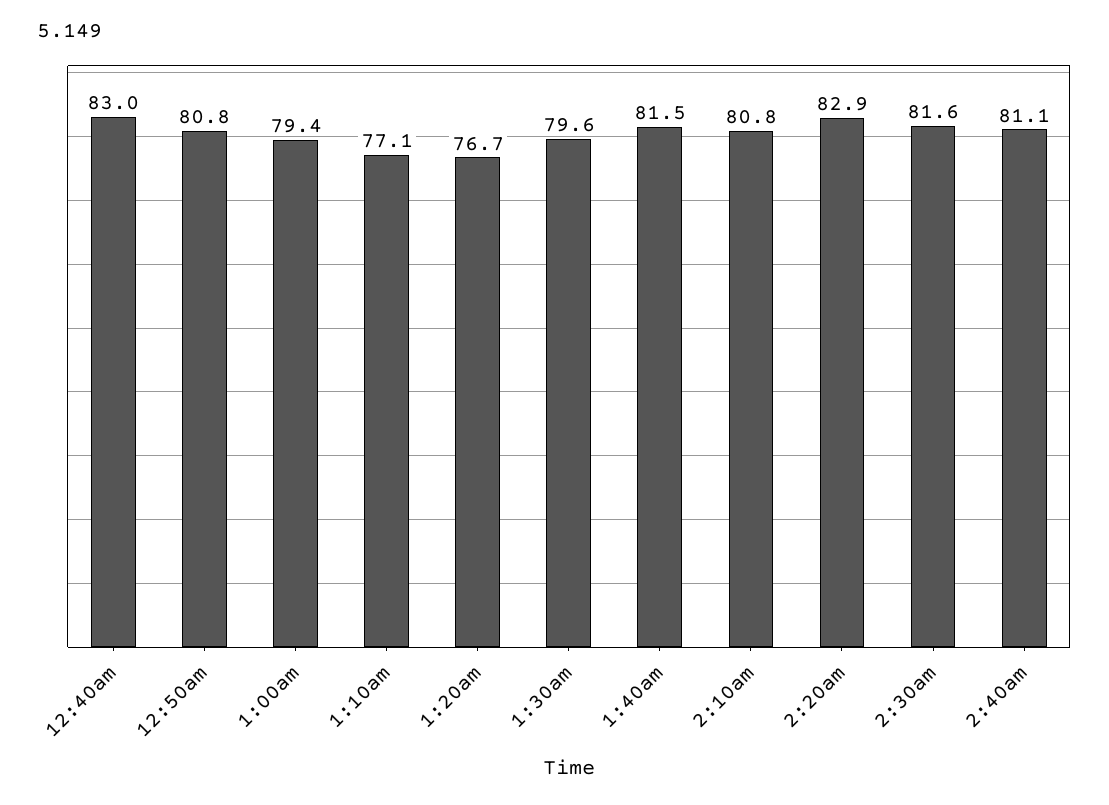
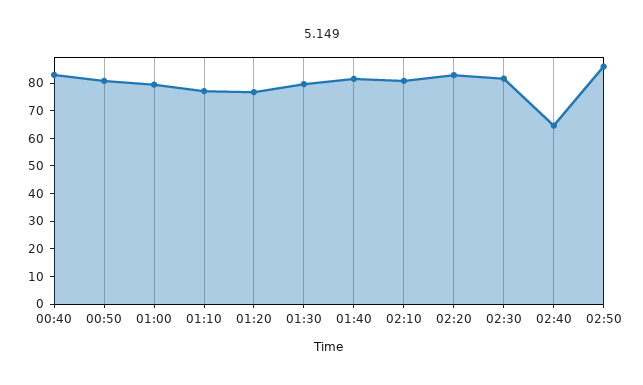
2:40am: 81.1 -> 65
02:50: none -> 85

